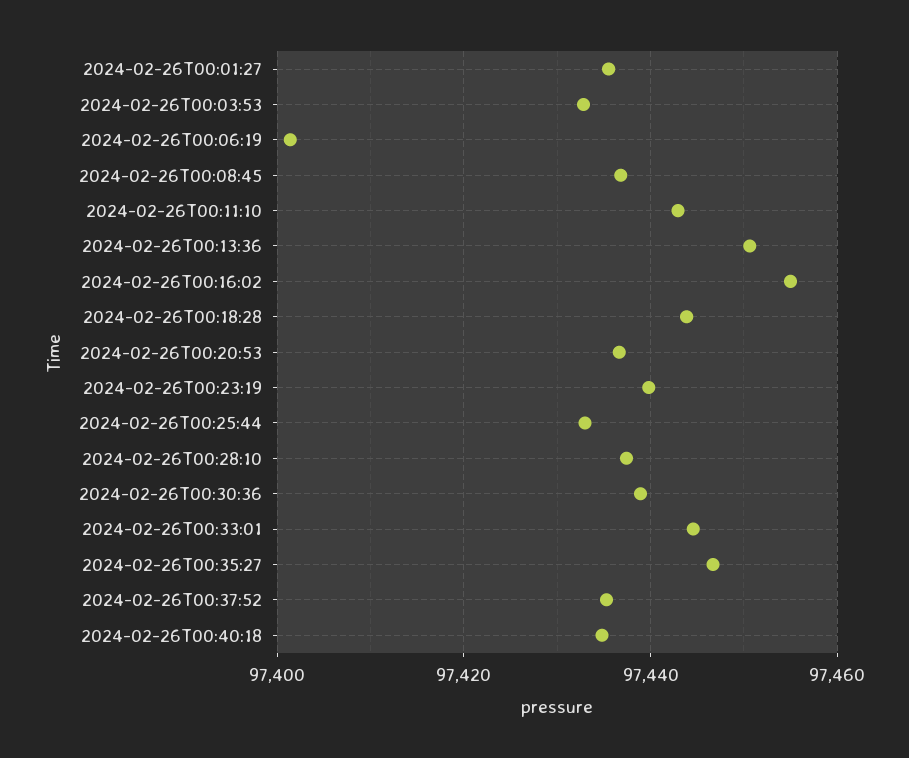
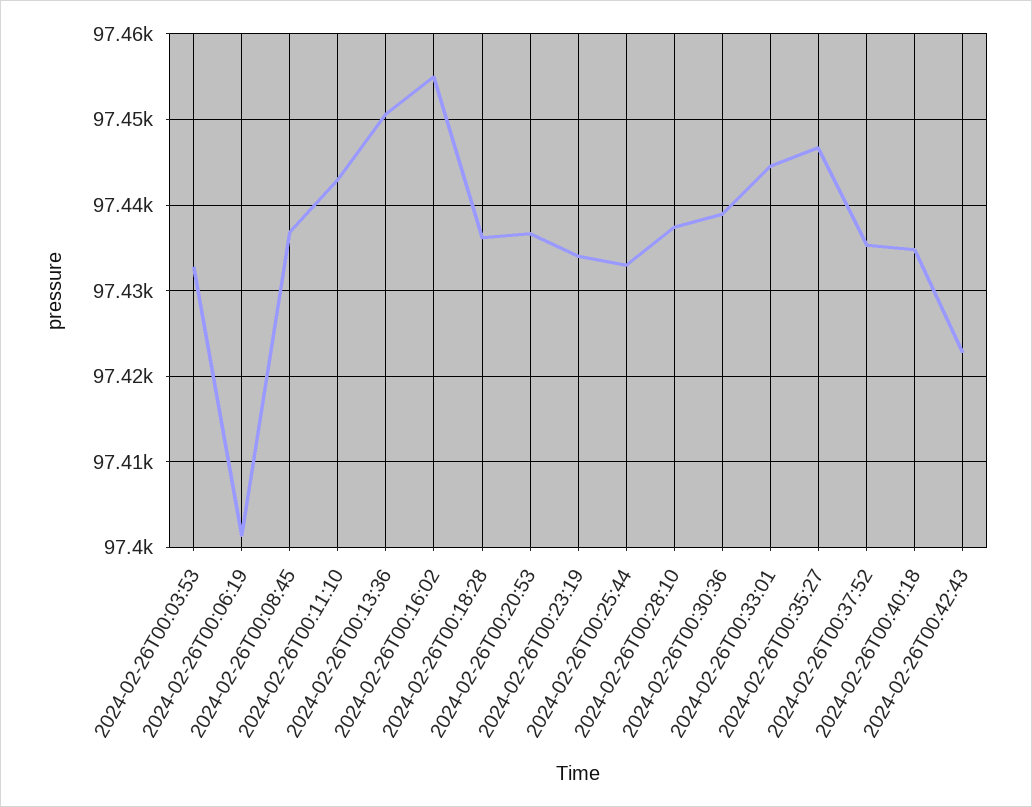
2024-02-26T00:01:27: 97436 -> none
2024-02-26T00:18:28: 97444 -> 97436
2024-02-26T00:23:19: 97440 -> 97434
2024-02-26T00:42:43: none -> 97423

